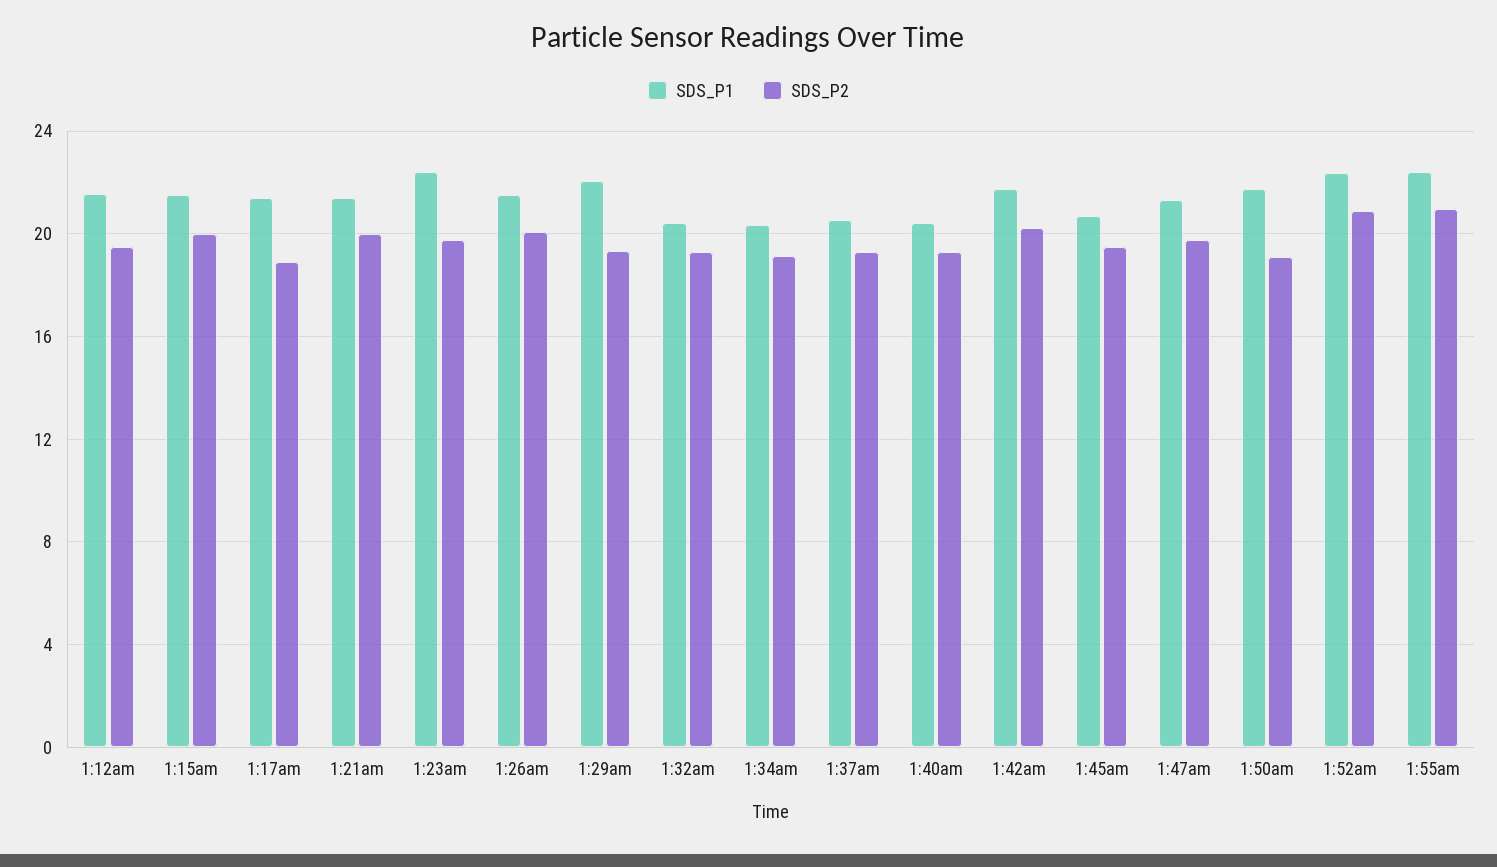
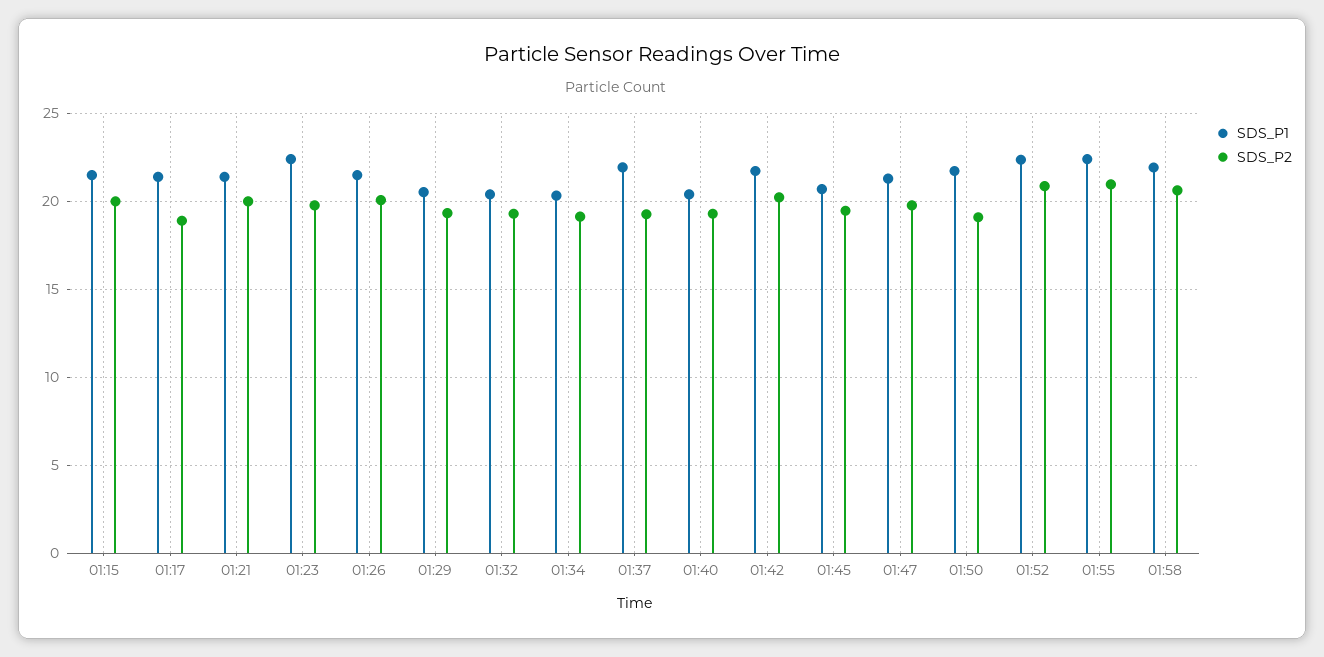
SDS_P1, 1:12am: 21.5 -> none
SDS_P2, 1:12am: 19.5 -> none
SDS_P1, 1:29am: 22 -> 20.5
SDS_P1, 1:37am: 20.5 -> 22
SDS_P1, 01:58: none -> 22
SDS_P2, 01:58: none -> 20.5

